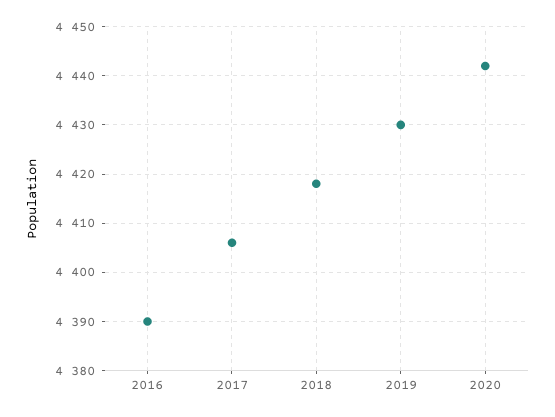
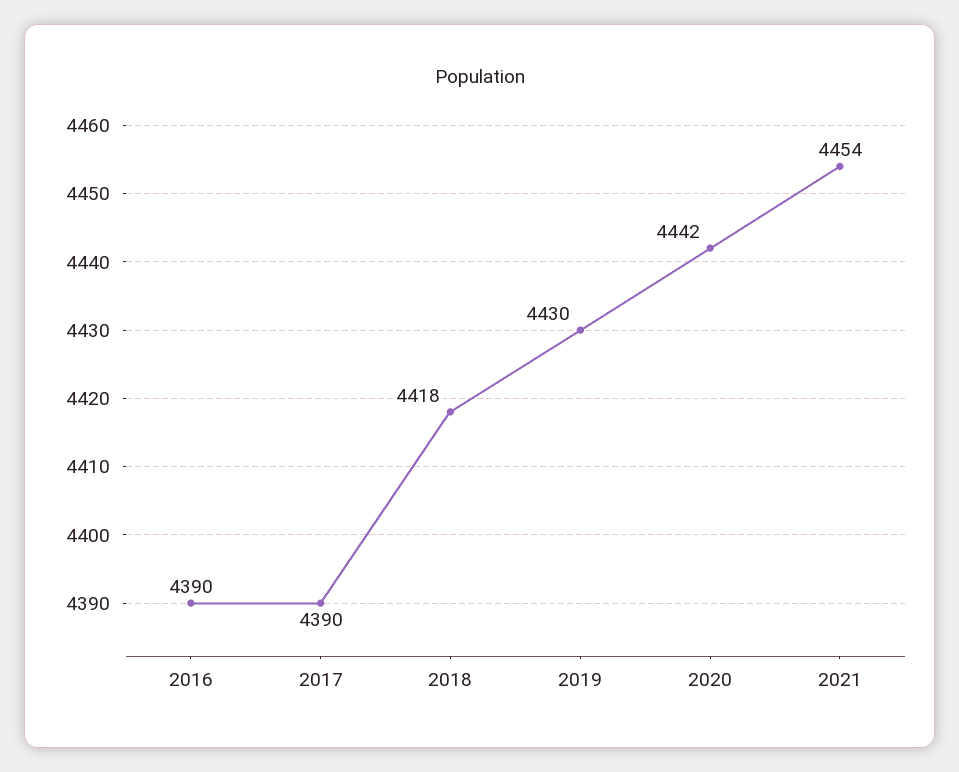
2017: 4405 -> 4390
2021: none -> 4454

